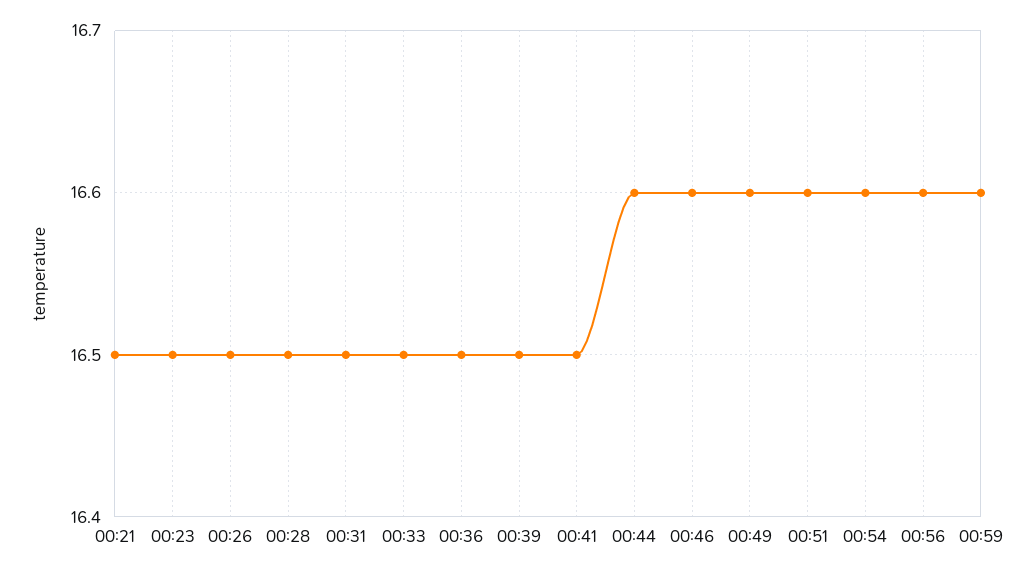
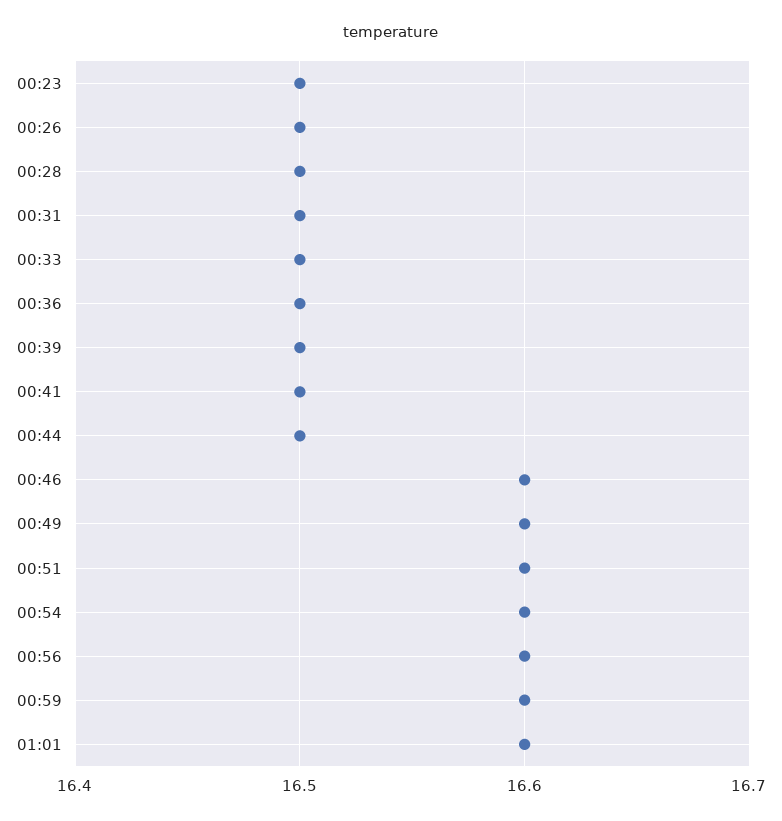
00:21: 16.5 -> none
00:44: 16.6 -> 16.5
01:01: none -> 16.6

